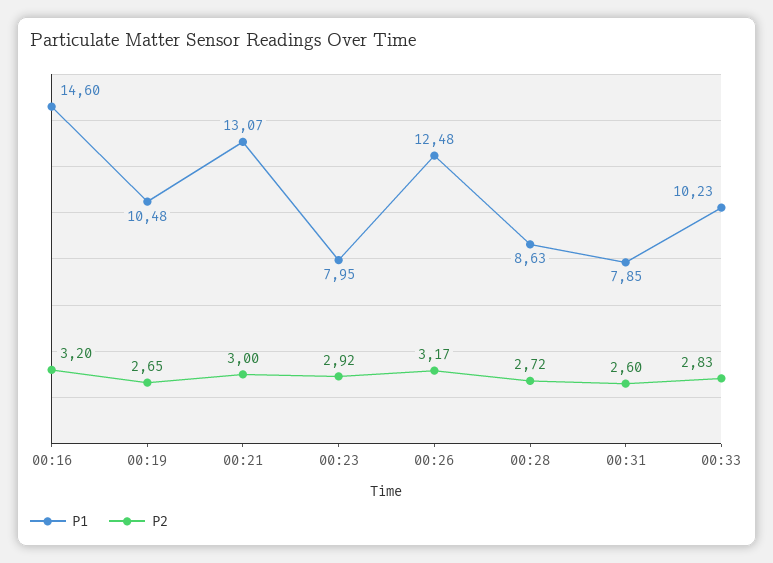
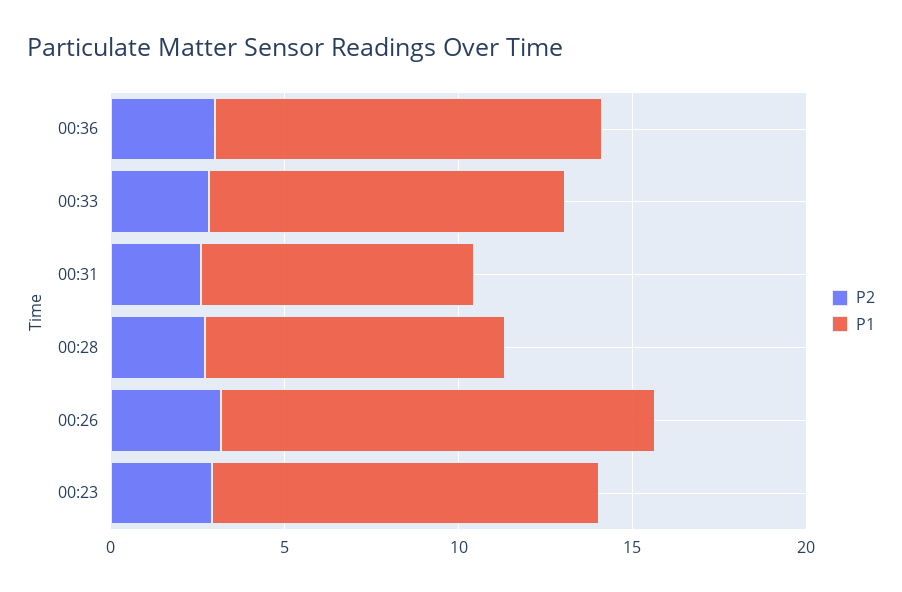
P1, 00:16: 14.6 -> none
P2, 00:16: 3.2 -> none
P1, 00:19: 10.48 -> none
P2, 00:19: 2.65 -> none
P1, 00:21: 13.07 -> none
P2, 00:21: 3 -> none
P1, 00:23: 7.95 -> 11
P2, 00:36: none -> 3
P1, 00:36: none -> 11

